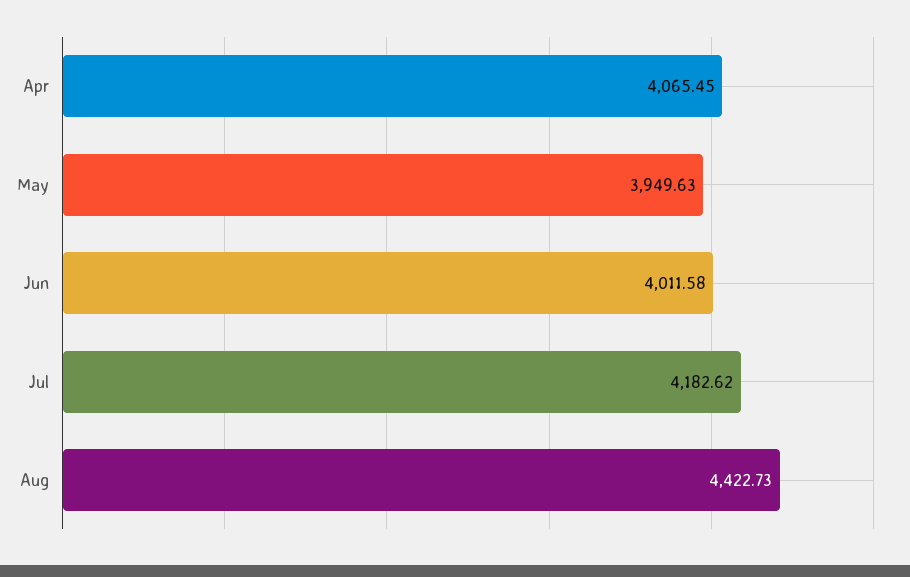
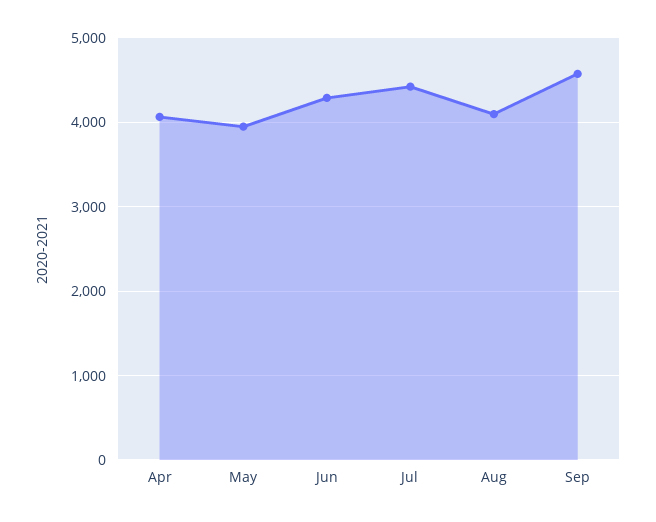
Jun: 4011.58 -> 4300
Jul: 4182.62 -> 4400
Aug: 4422.73 -> 4100
Sep: none -> 4600

